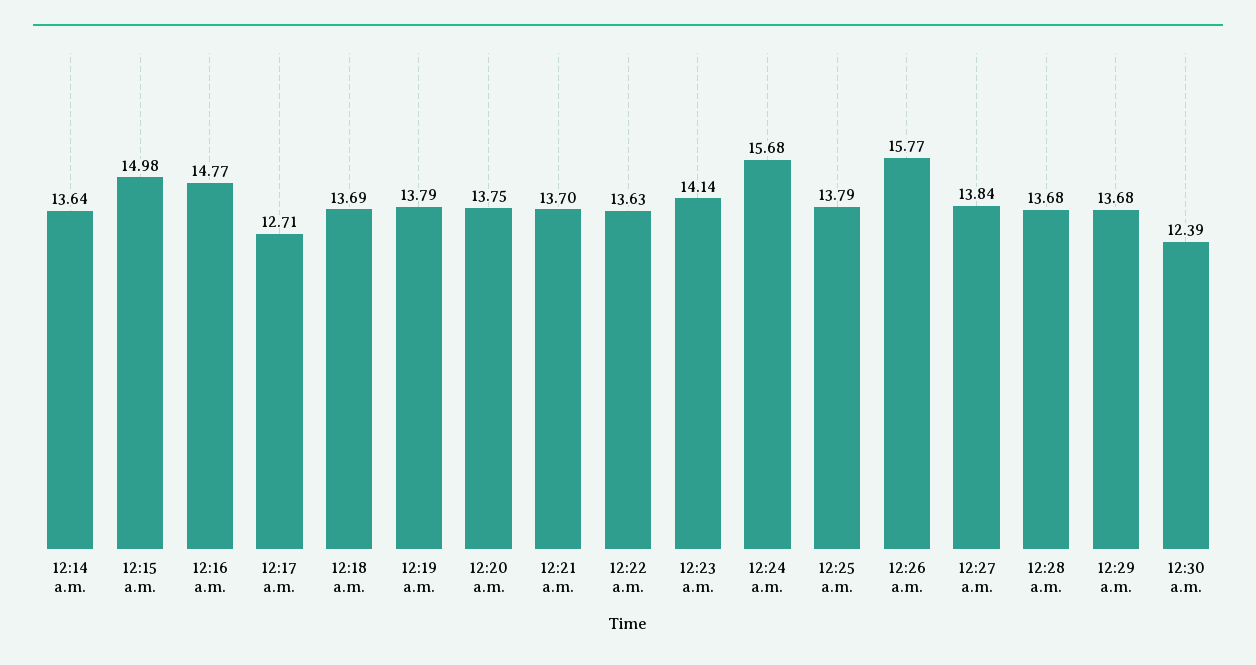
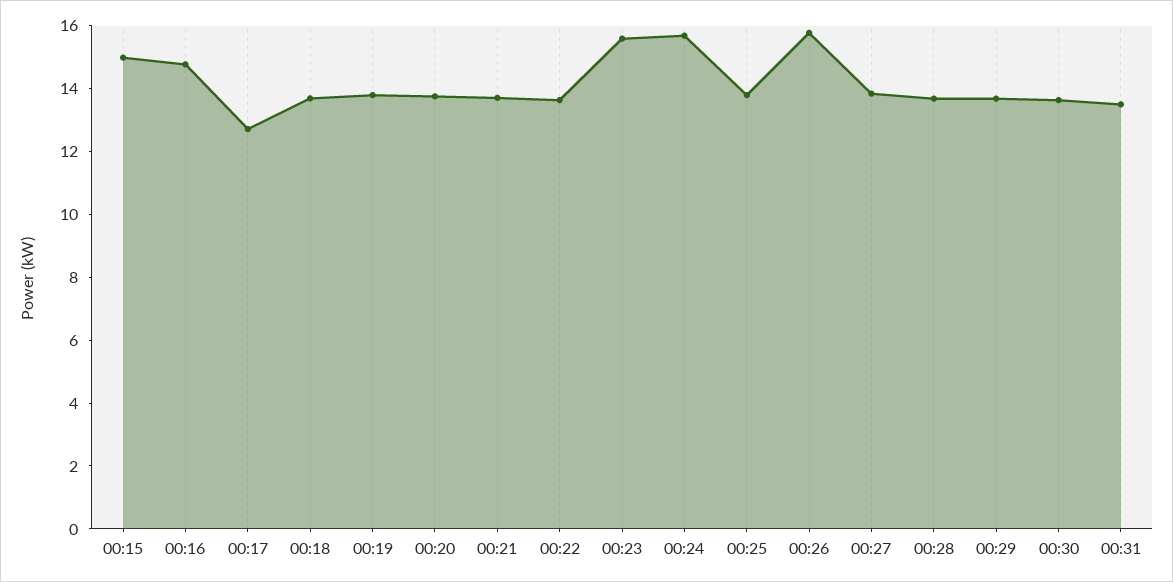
12:14 a.m.: 13.64 -> none
12:23 a.m.: 14.14 -> 15.5
12:30 a.m.: 12.39 -> 13.5
00:31: none -> 13.5

